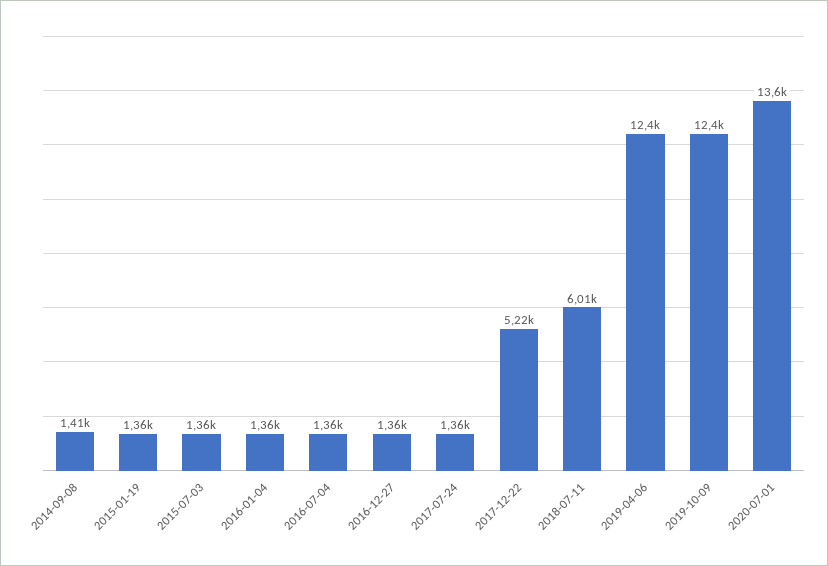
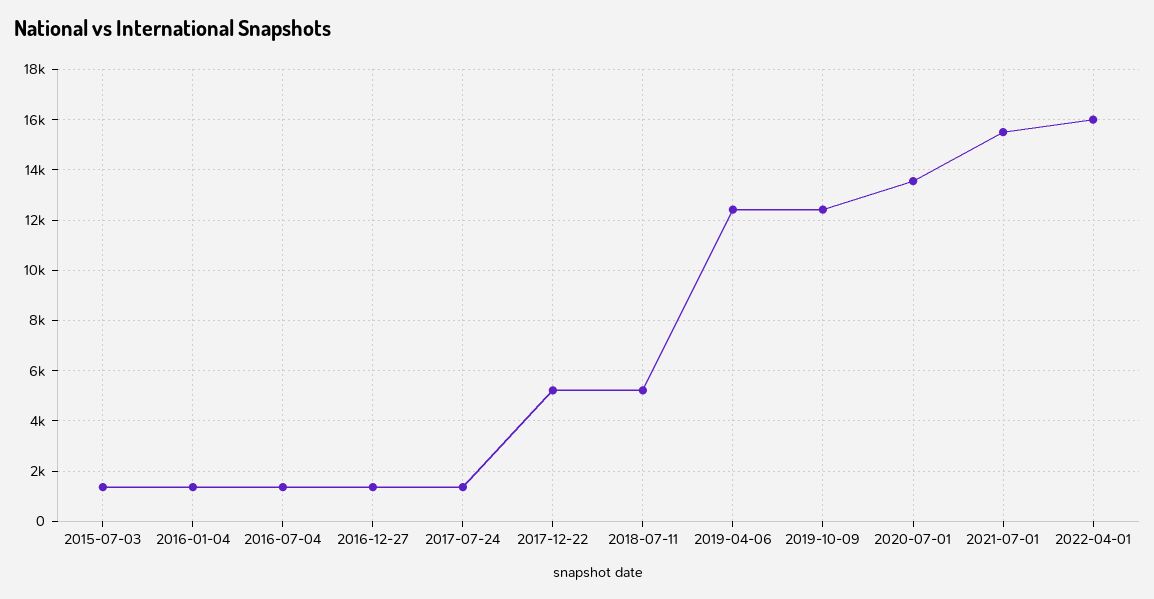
2014-09-08: 1410 -> none
2015-01-19: 1360 -> none
2018-07-11: 6010 -> 5250
2021-07-01: none -> 15500
2022-04-01: none -> 16000

